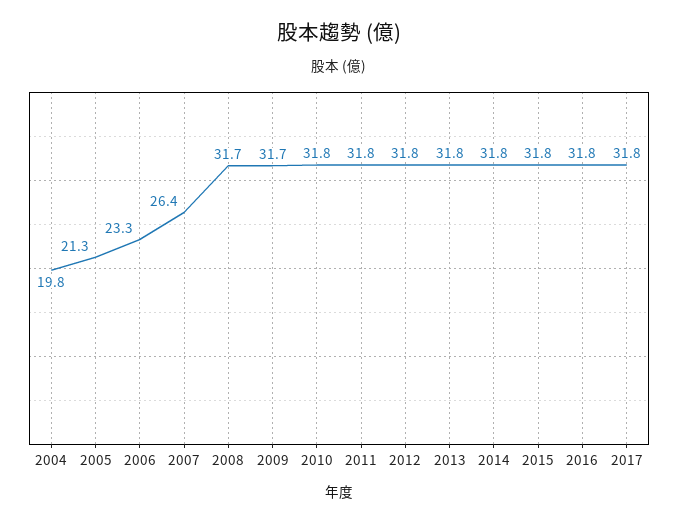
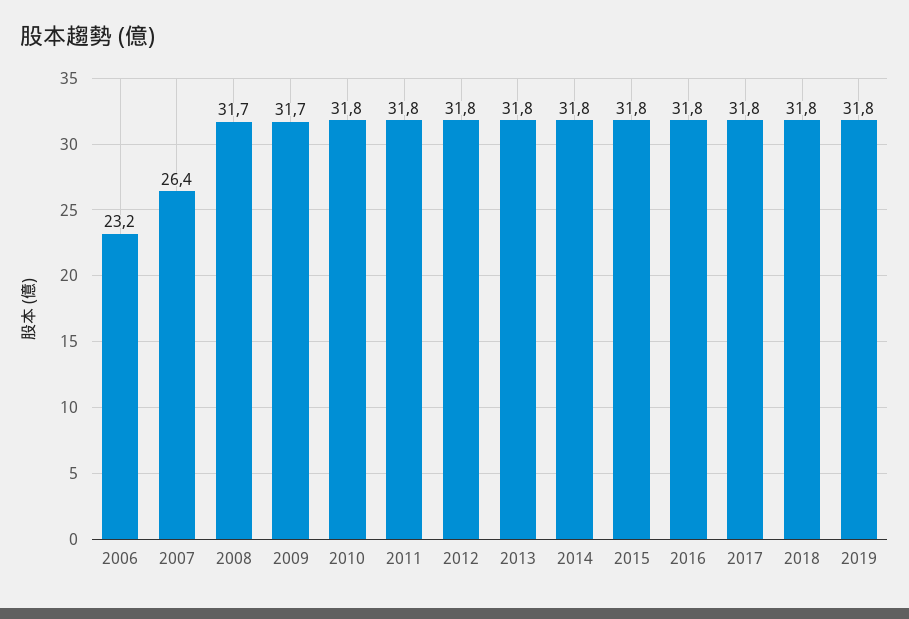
2004: 19.8 -> none
2005: 21.3 -> none
2006: 23.3 -> 23.2
2018: none -> 31.8
2019: none -> 31.8

